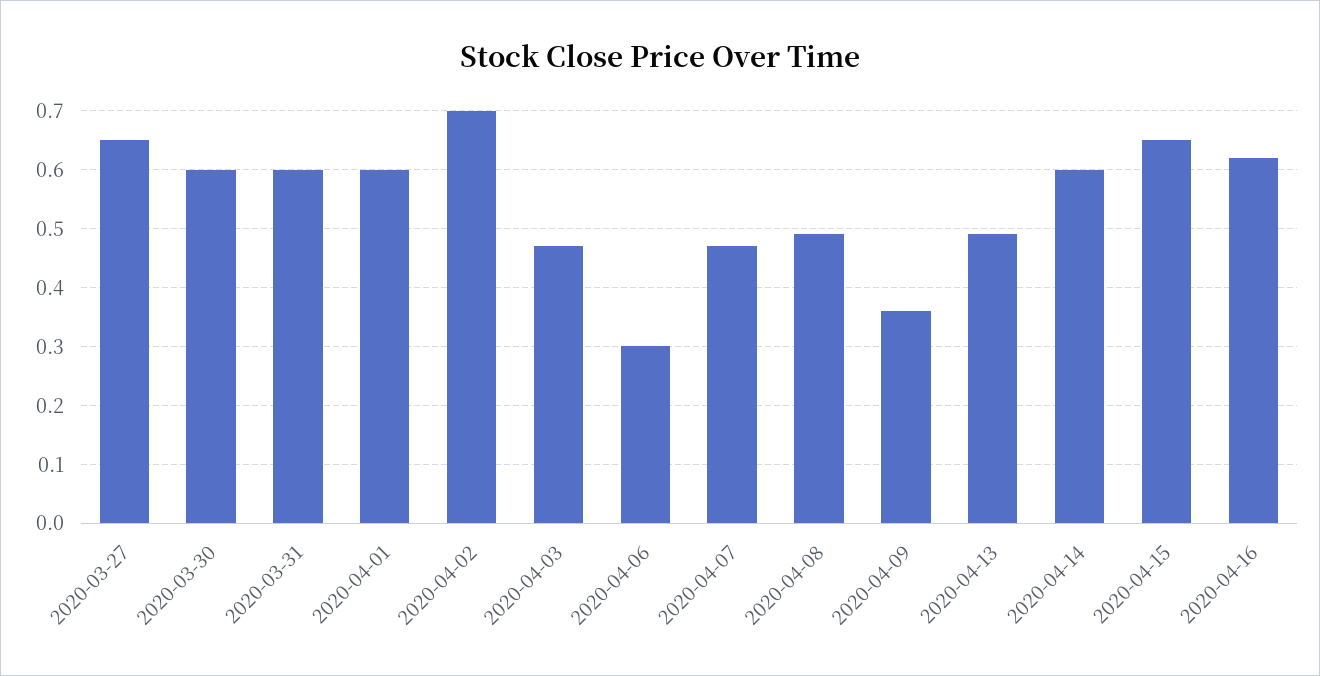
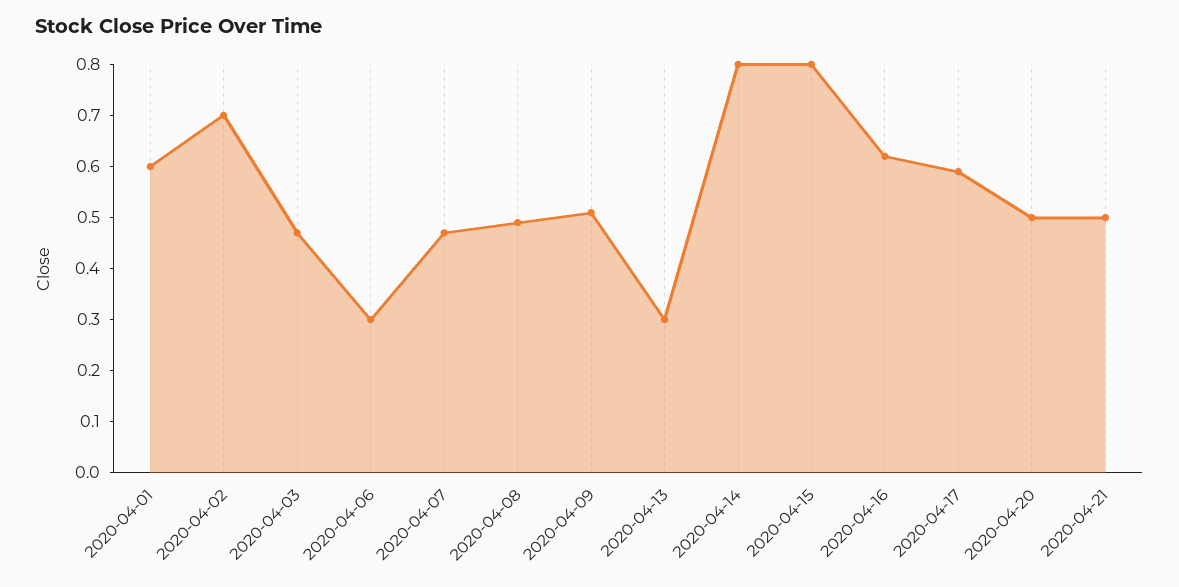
2020-03-27: 0.65 -> none
2020-03-30: 0.6 -> none
2020-03-31: 0.6 -> none
2020-04-09: 0.35 -> 0.5
2020-04-13: 0.5 -> 0.3
2020-04-14: 0.6 -> 0.8
2020-04-15: 0.65 -> 0.8
2020-04-17: none -> 0.6
2020-04-20: none -> 0.5
2020-04-21: none -> 0.5

